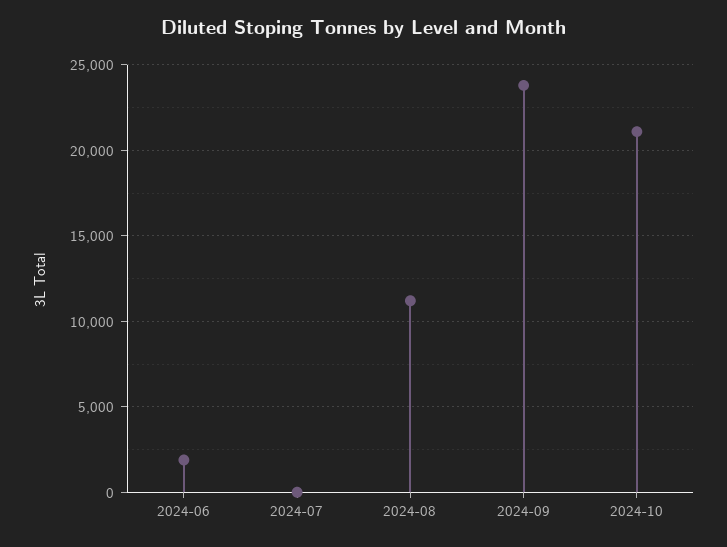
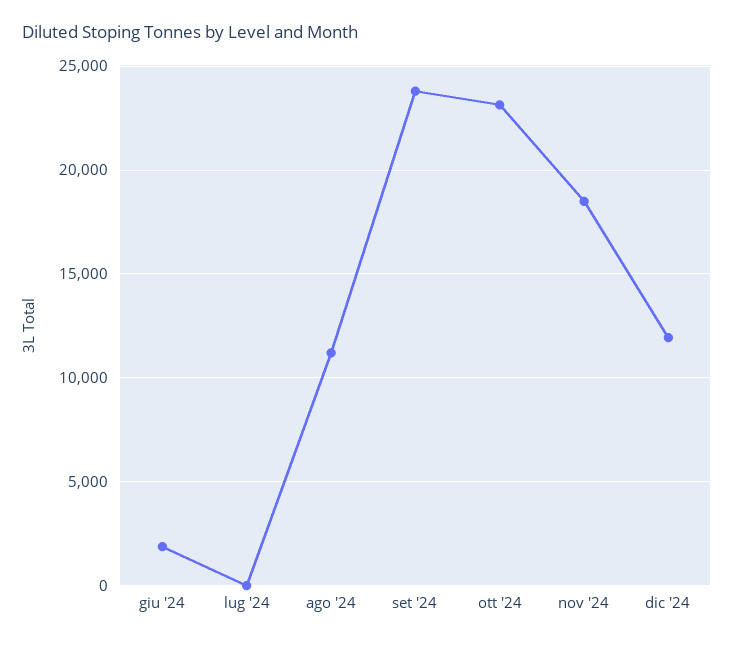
2024-10: 21000 -> 23000
nov '24: none -> 18500
dic '24: none -> 12000

